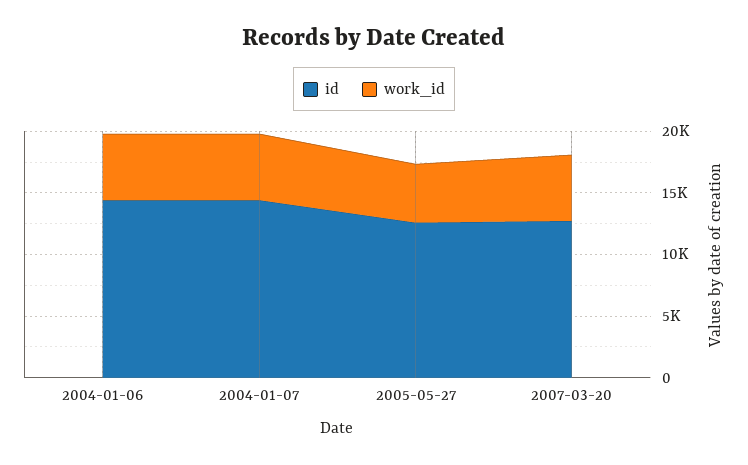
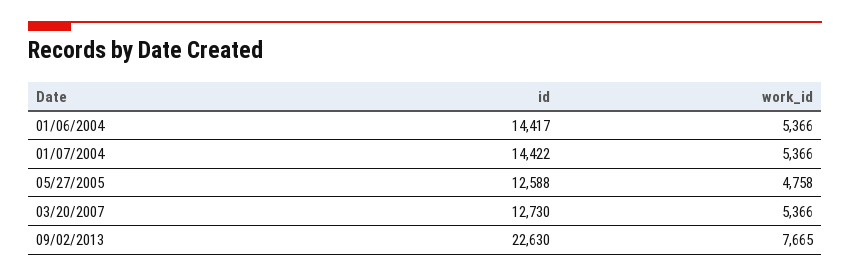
id, 09/02/2013: none -> 22630
work_id, 09/02/2013: none -> 7665

